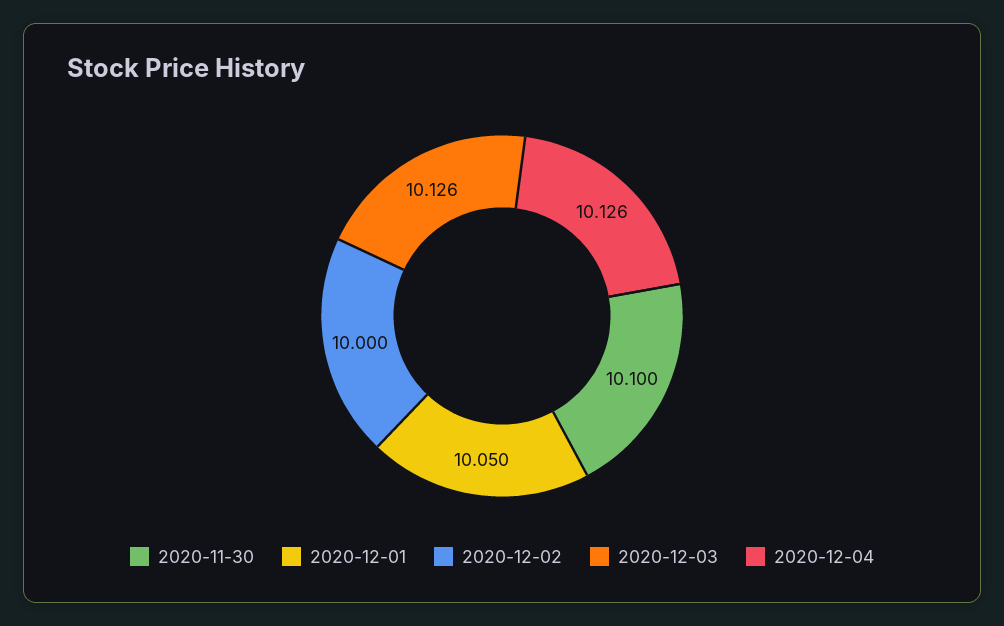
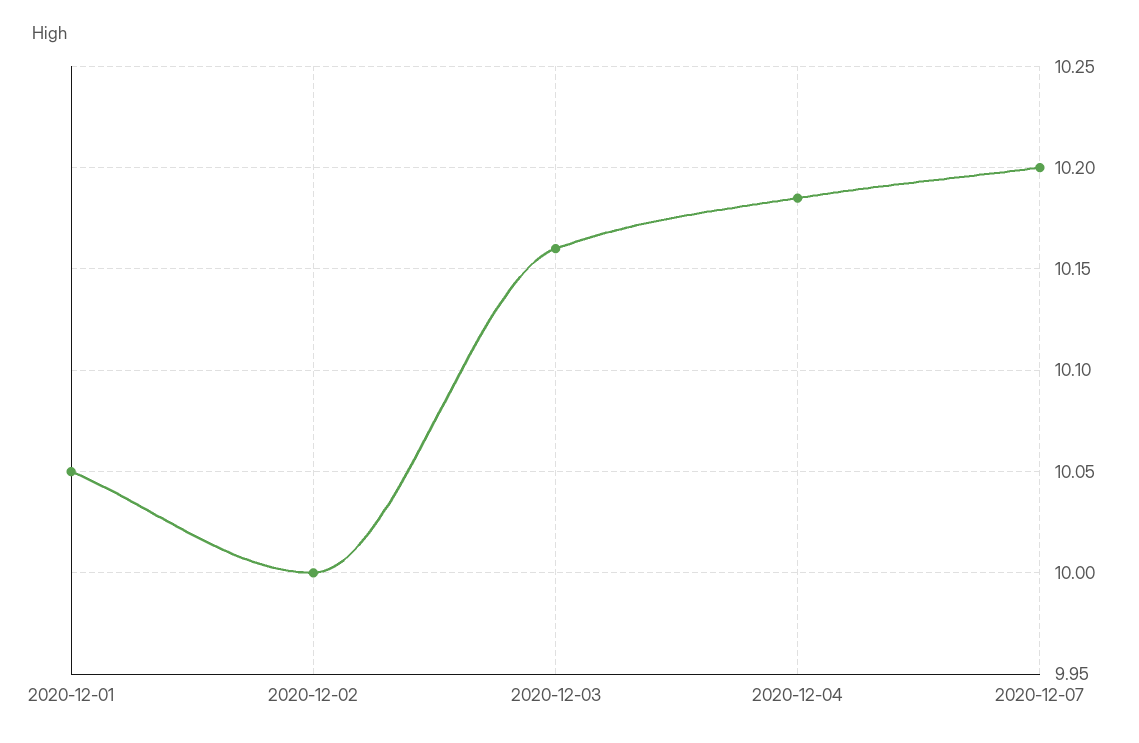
2020-11-30: 10.1 -> none
2020-12-03: 10.126 -> 10.16
2020-12-04: 10.126 -> 10.185
2020-12-07: none -> 10.2

